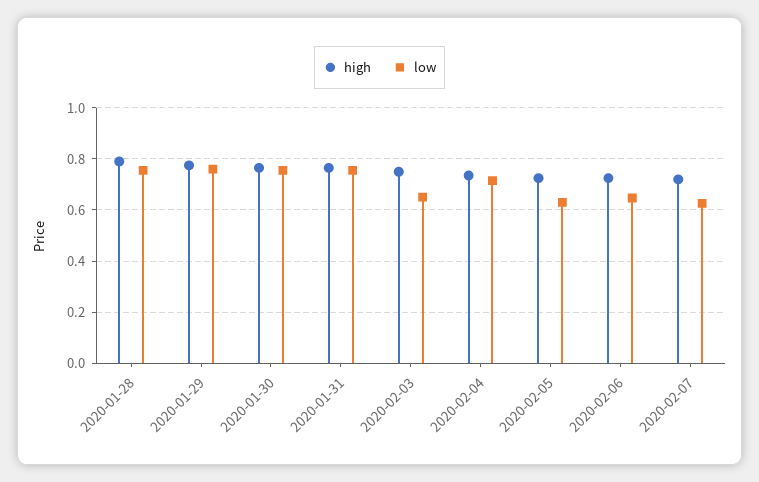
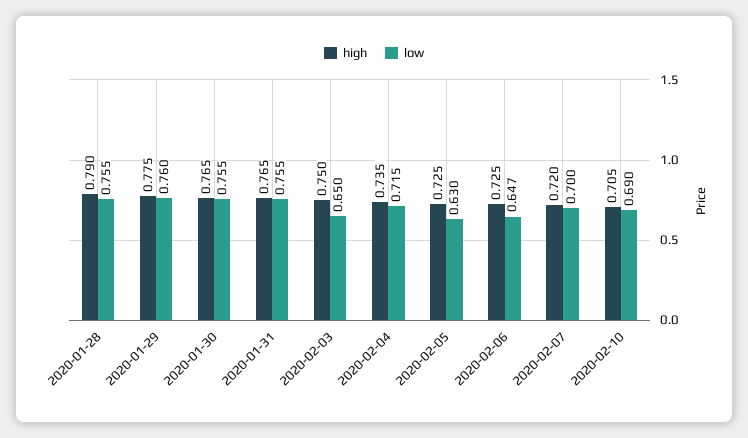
low, 2020-02-07: 0.625 -> 0.7
high, 2020-02-10: none -> 0.705
low, 2020-02-10: none -> 0.69

